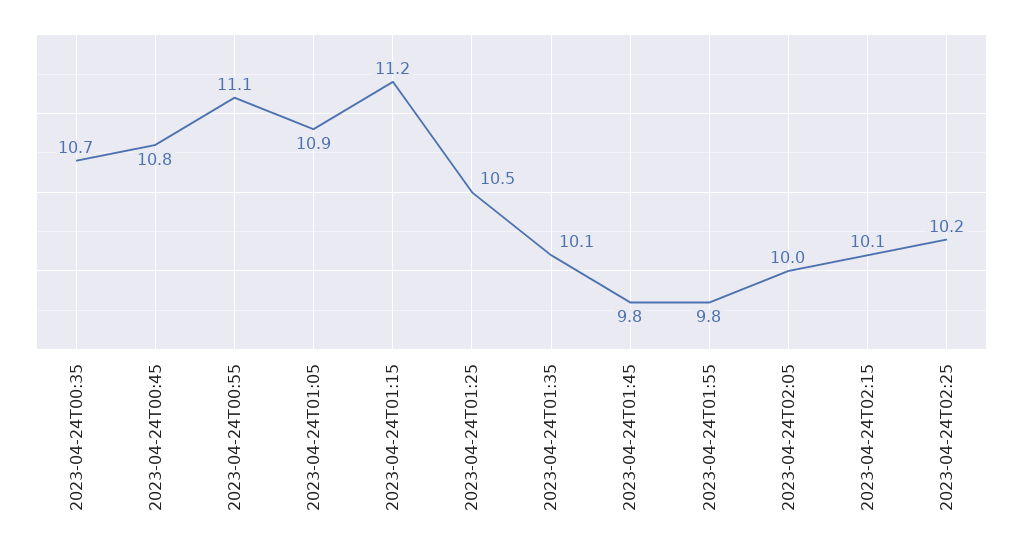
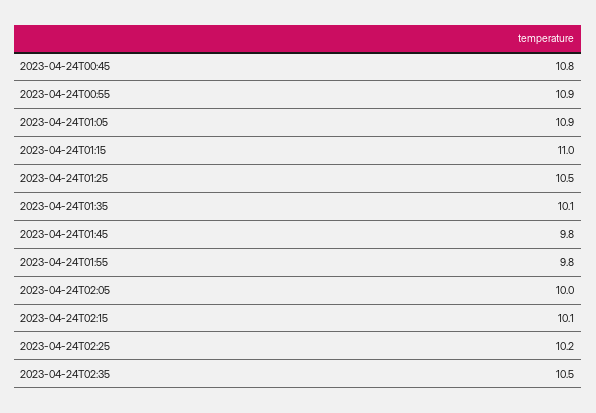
2023-04-24T00:35: 10.7 -> none
2023-04-24T00:55: 11.1 -> 10.9
2023-04-24T01:15: 11.2 -> 11
2023-04-24T02:35: none -> 10.5

